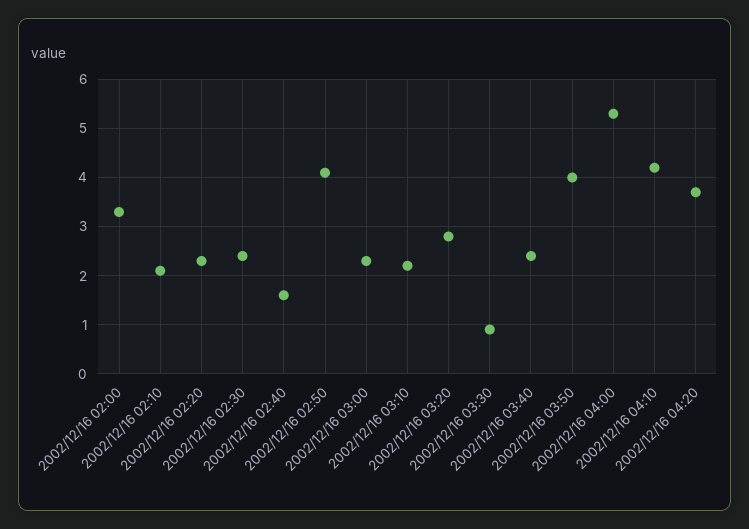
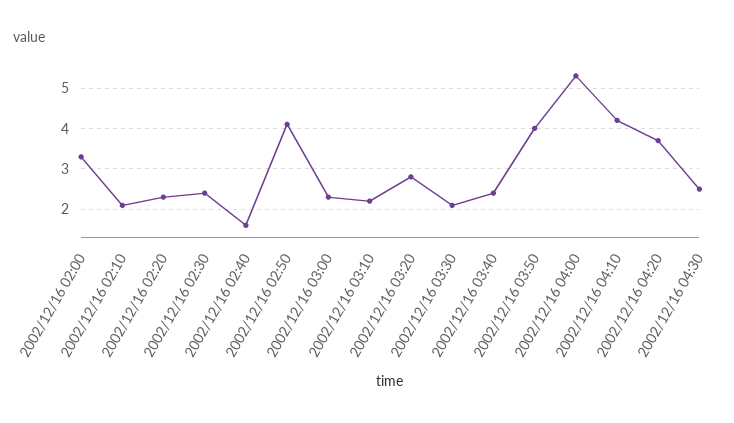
2002/12/16 03:30: 1 -> 2
2002/12/16 04:30: none -> 2.5

